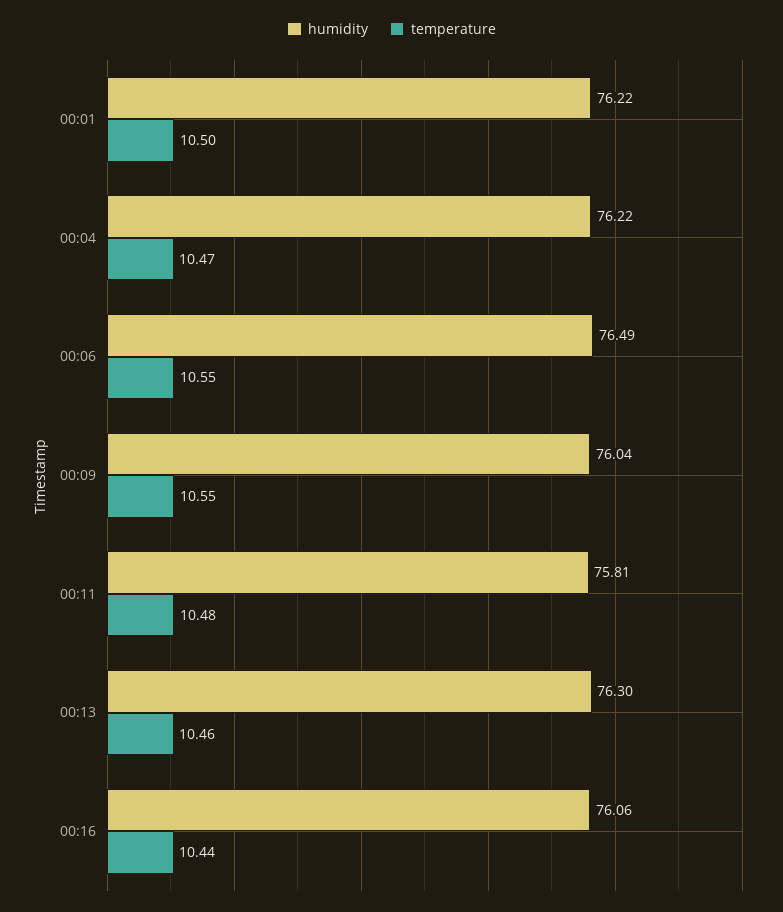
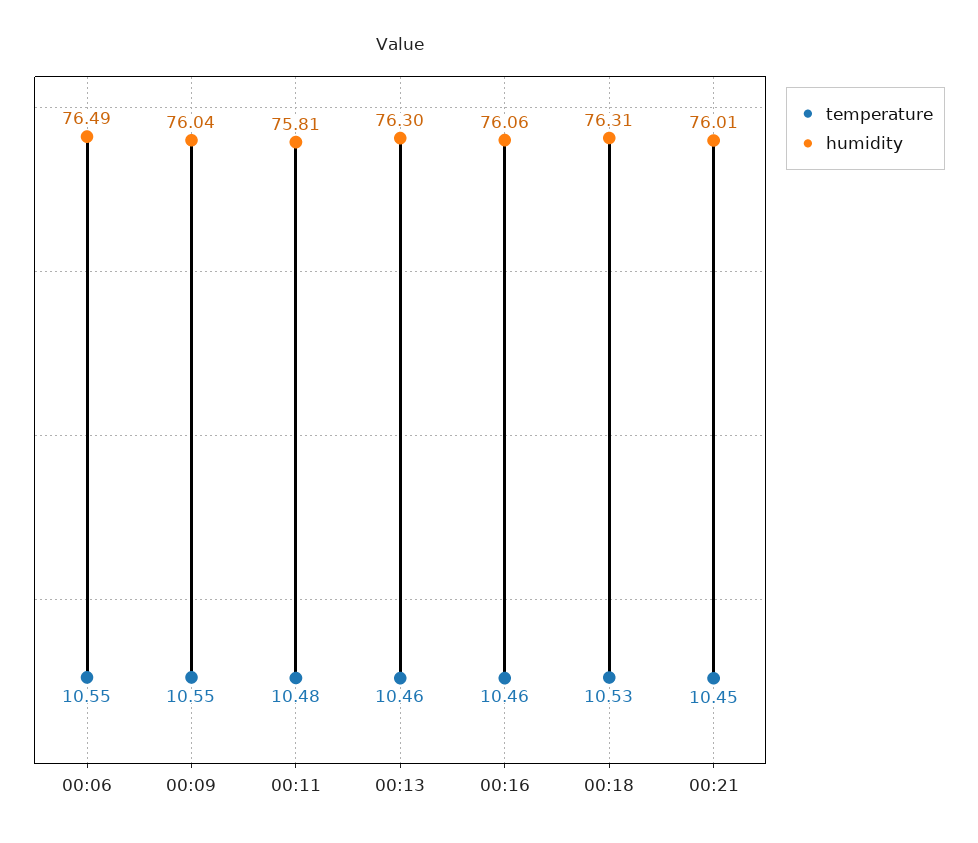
humidity, 00:01: 76.22 -> none
temperature, 00:01: 10.5 -> none
humidity, 00:04: 76.22 -> none
temperature, 00:04: 10.47 -> none
temperature, 00:16: 10.44 -> 10.46
temperature, 00:18: none -> 10.53
humidity, 00:18: none -> 76.31
temperature, 00:21: none -> 10.45
humidity, 00:21: none -> 76.01

